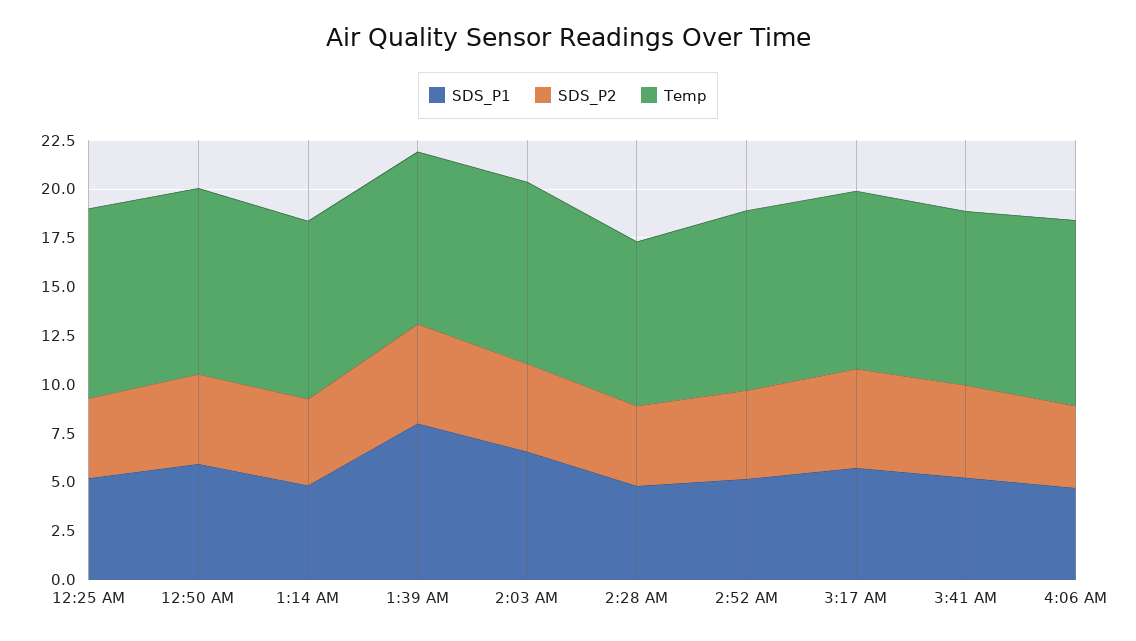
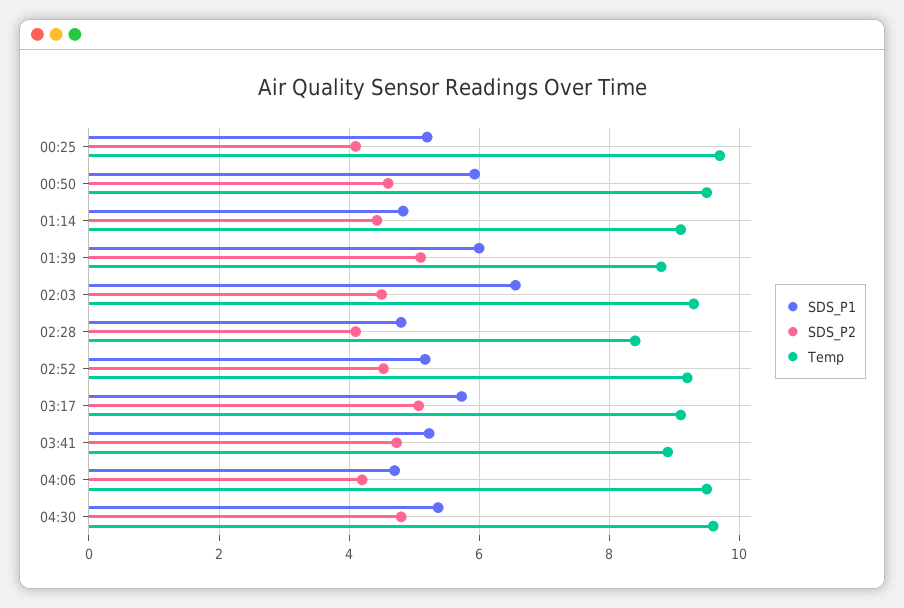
SDS_P1, 1:39 AM: 8 -> 6
SDS_P1, 04:30: none -> 5.4
SDS_P2, 04:30: none -> 4.8
Temp, 04:30: none -> 9.6

